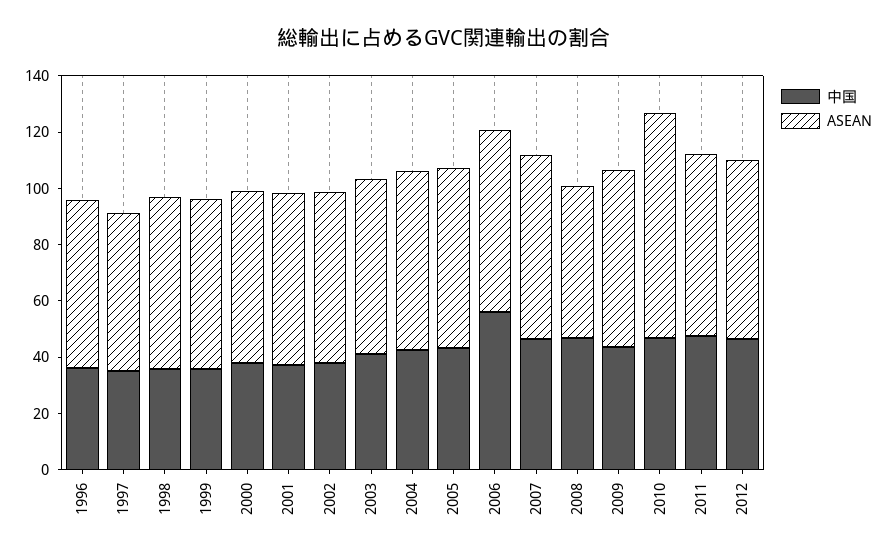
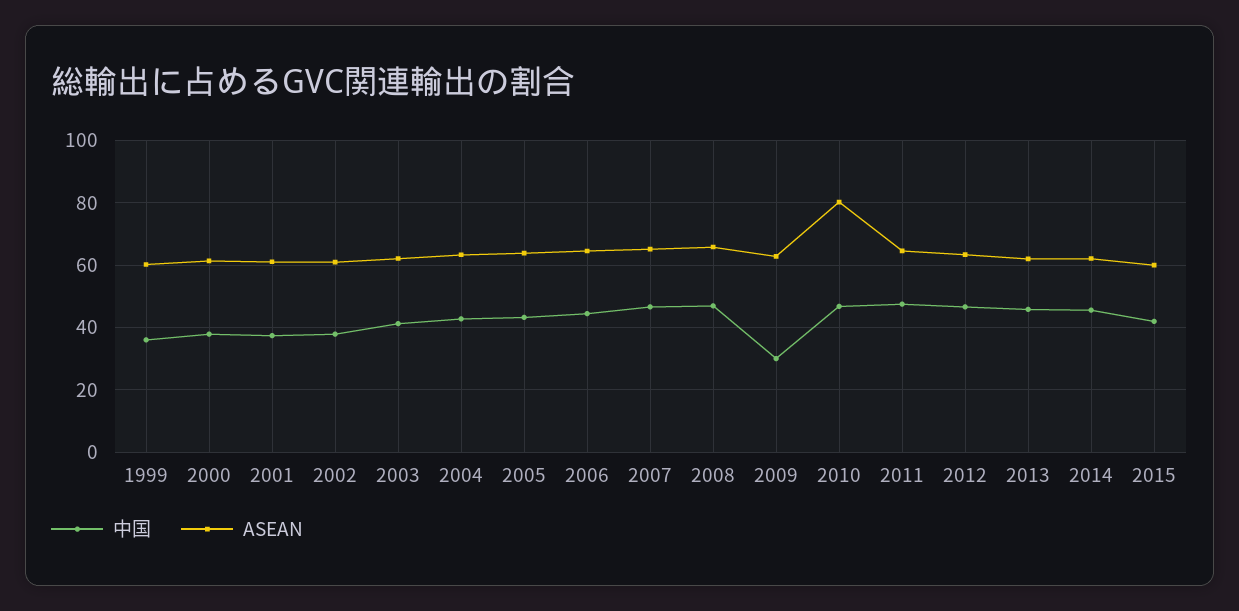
中国, 1996: 35 -> none
ASEAN, 1996: 60 -> none
中国, 1997: 35 -> none
ASEAN, 1997: 55 -> none
中国, 1998: 35 -> none
ASEAN, 1998: 60 -> none
中国, 2006: 55 -> 44
ASEAN, 2008: 55 -> 66
中国, 2009: 45 -> 30
中国, 2013: none -> 46
ASEAN, 2013: none -> 62
中国, 2014: none -> 46
ASEAN, 2014: none -> 62
中国, 2015: none -> 42
ASEAN, 2015: none -> 60

